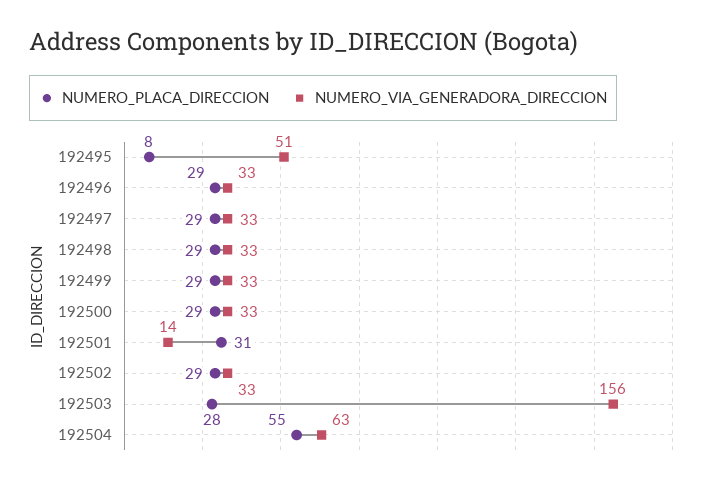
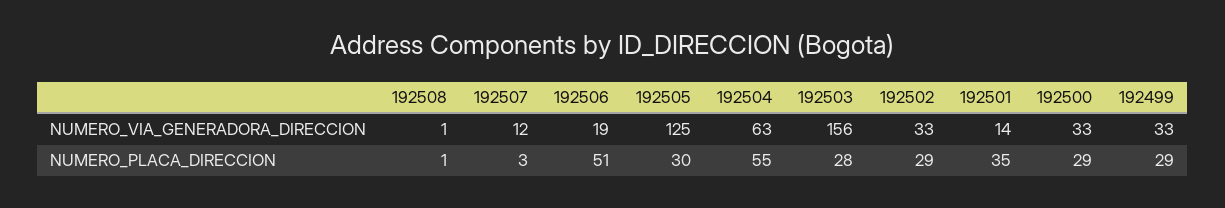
NUMERO_PLACA_DIRECCION, 192495: 8 -> none
NUMERO_VIA_GENERADORA_DIRECCION, 192495: 51 -> none
NUMERO_PLACA_DIRECCION, 192496: 29 -> none
NUMERO_VIA_GENERADORA_DIRECCION, 192496: 33 -> none
NUMERO_PLACA_DIRECCION, 192497: 29 -> none
NUMERO_VIA_GENERADORA_DIRECCION, 192497: 33 -> none
NUMERO_PLACA_DIRECCION, 192498: 29 -> none
NUMERO_VIA_GENERADORA_DIRECCION, 192498: 33 -> none
NUMERO_PLACA_DIRECCION, 192501: 31 -> 35
NUMERO_VIA_GENERADORA_DIRECCION, 192508: none -> 1
NUMERO_VIA_GENERADORA_DIRECCION, 192507: none -> 12
NUMERO_VIA_GENERADORA_DIRECCION, 192506: none -> 19
NUMERO_VIA_GENERADORA_DIRECCION, 192505: none -> 125
NUMERO_PLACA_DIRECCION, 192508: none -> 1
NUMERO_PLACA_DIRECCION, 192507: none -> 3
NUMERO_PLACA_DIRECCION, 192506: none -> 51
NUMERO_PLACA_DIRECCION, 192505: none -> 30

